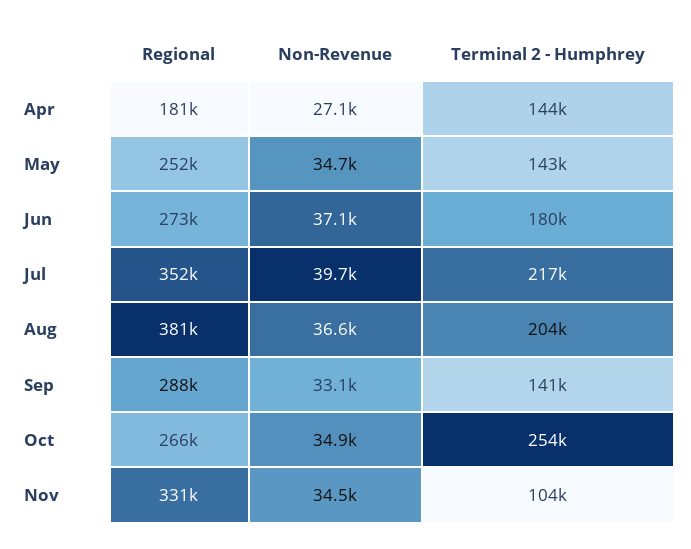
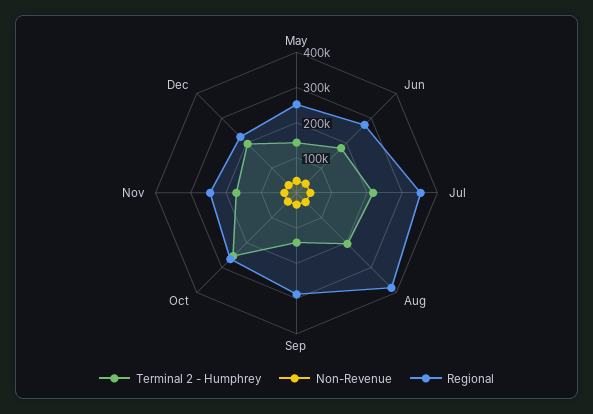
Regional, Apr: 181000 -> none
Non-Revenue, Apr: 27100 -> none
Terminal 2 - Humphrey, Apr: 144000 -> none
Regional, Nov: 331000 -> 250000
Terminal 2 - Humphrey, Nov: 104000 -> 175000
Terminal 2 - Humphrey, Dec: none -> 200000
Non-Revenue, Dec: none -> 25000
Regional, Dec: none -> 225000

